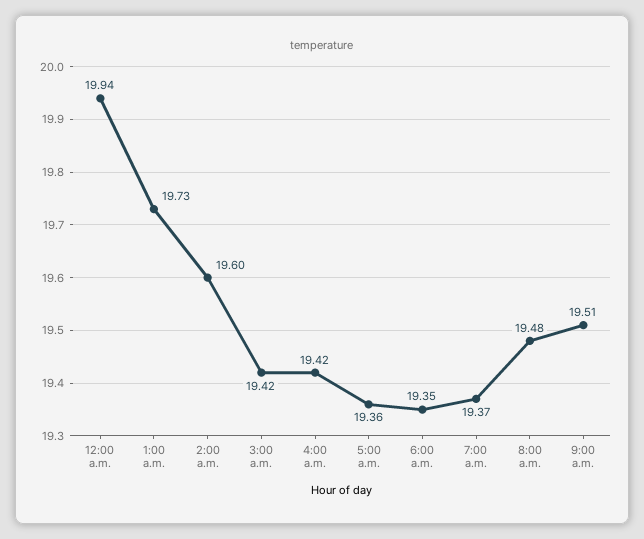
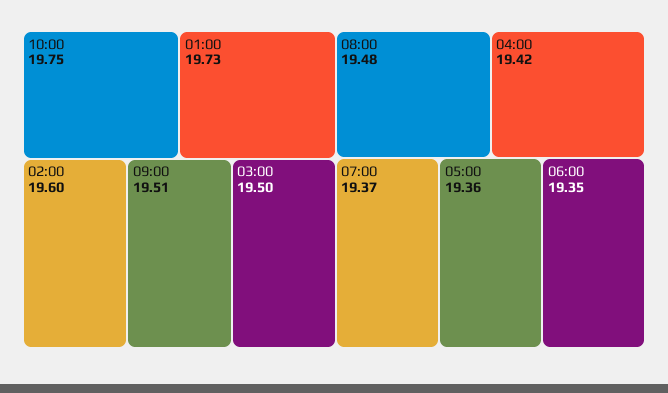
12:00 a.m.: 19.94 -> none
3:00 a.m.: 19.42 -> 19.5
10:00: none -> 19.75

